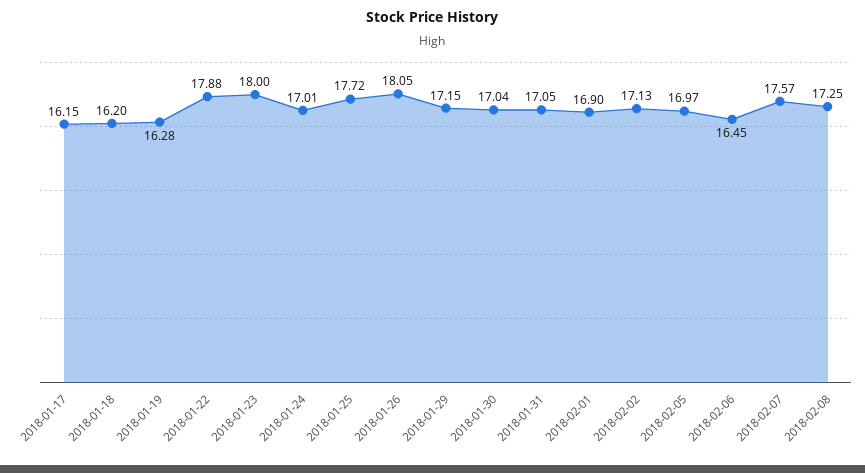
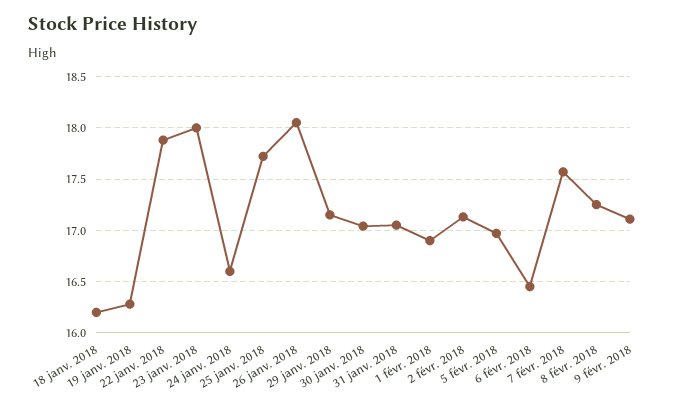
2018-01-17: 16.15 -> none
2018-01-24: 17.01 -> 16.6
9 févr. 2018: none -> 17.1

